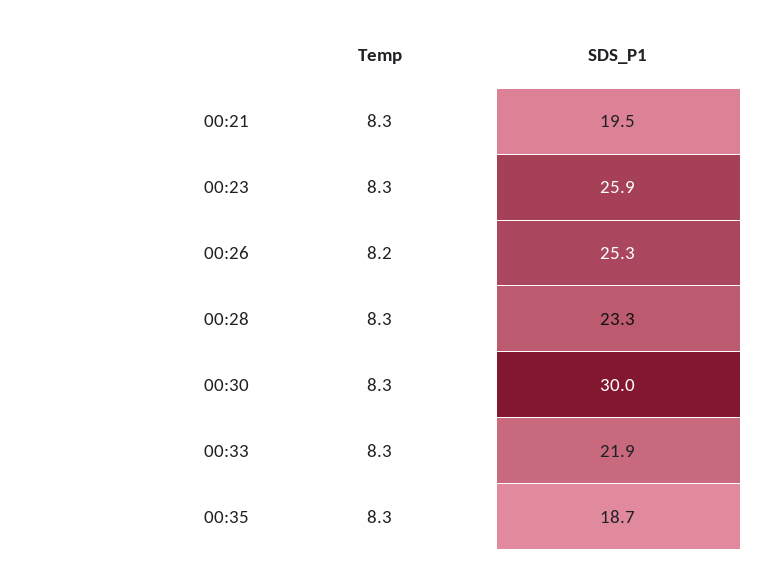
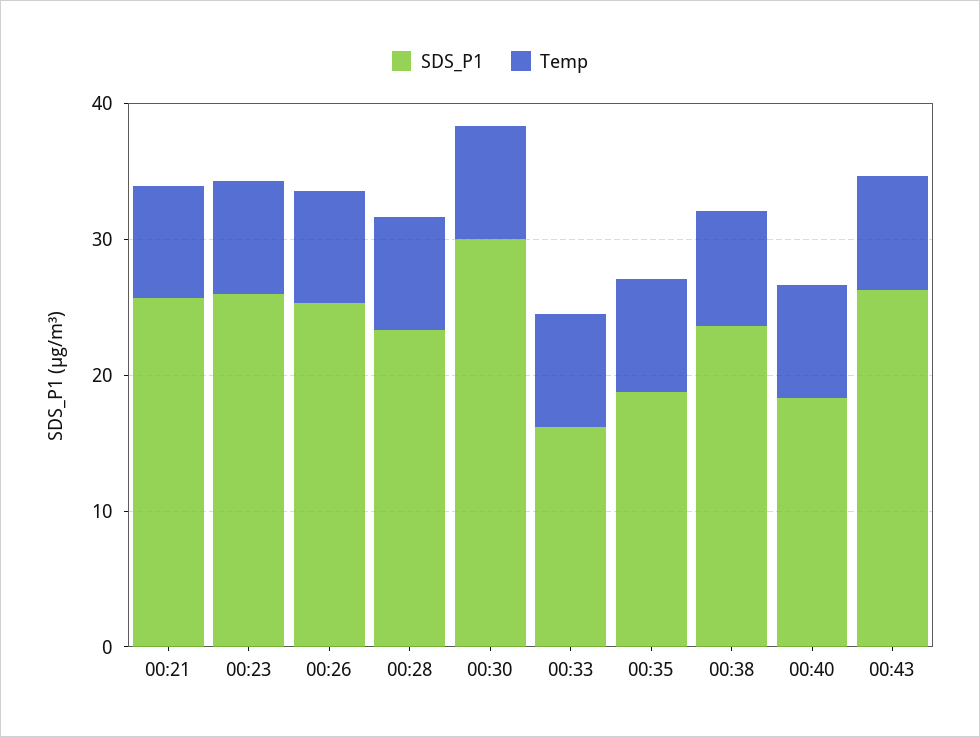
SDS_P1, 00:21: 19.5 -> 26
SDS_P1, 00:33: 21.9 -> 16
SDS_P1, 00:38: none -> 24
Temp, 00:38: none -> 8
SDS_P1, 00:40: none -> 18
Temp, 00:40: none -> 8
SDS_P1, 00:43: none -> 26
Temp, 00:43: none -> 8

